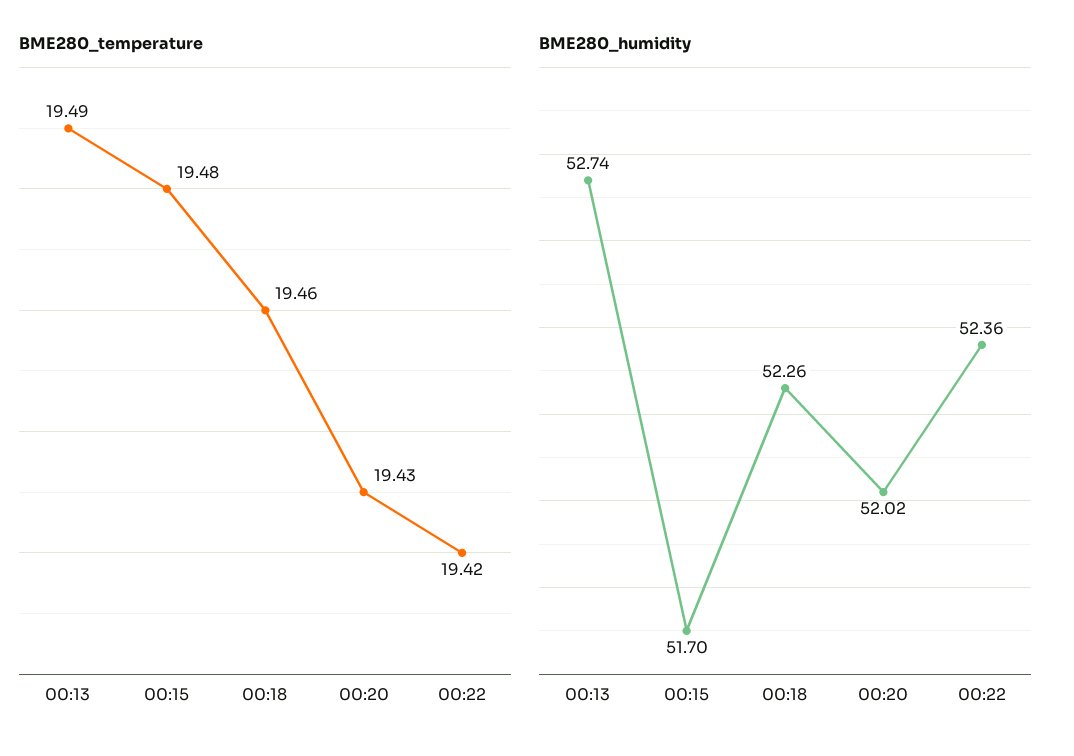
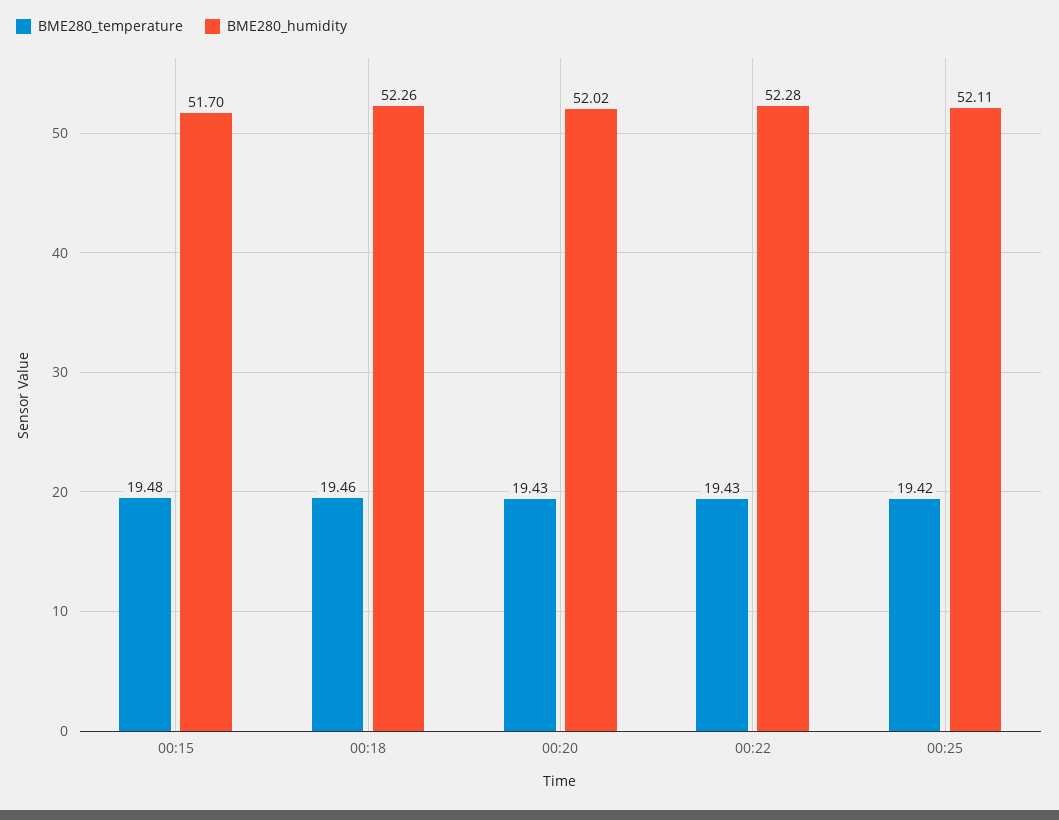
BME280_temperature, 00:13: 19.49 -> none
BME280_temperature, 00:22: 19.42 -> 19.43
BME280_humidity, 00:13: 52.74 -> none
BME280_humidity, 00:22: 52.36 -> 52.28
BME280_temperature, 00:25: none -> 19.42
BME280_humidity, 00:25: none -> 52.11

